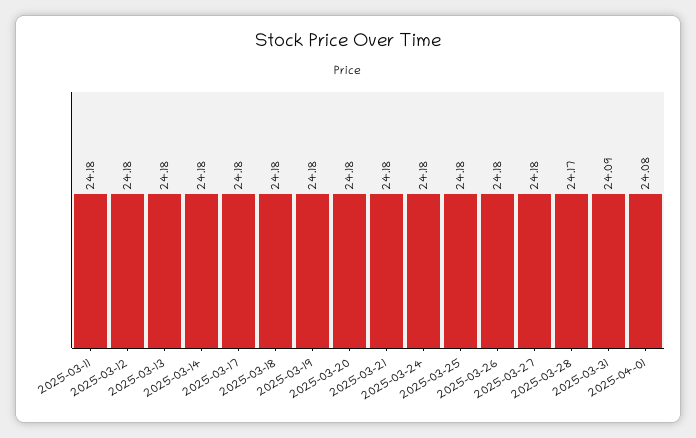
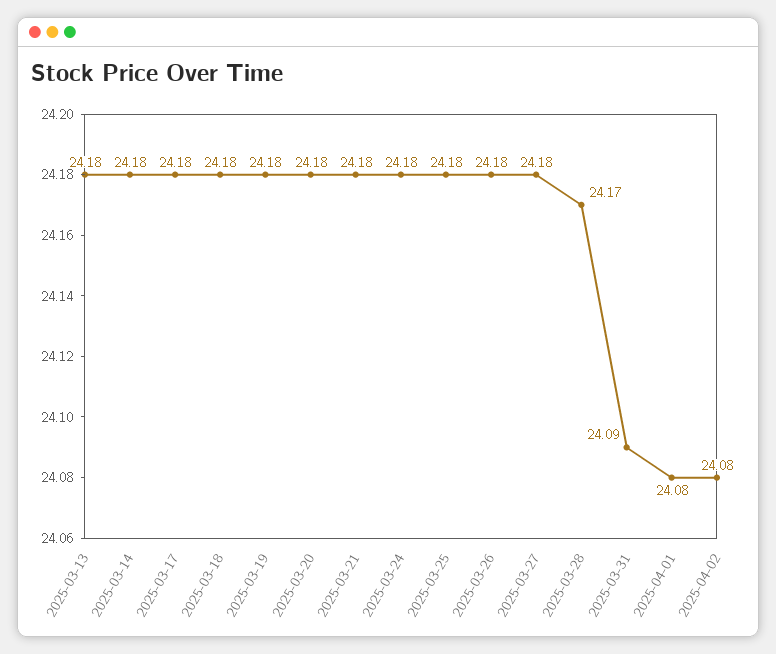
2025-03-11: 24.18 -> none
2025-03-12: 24.18 -> none
2025-04-02: none -> 24.08

